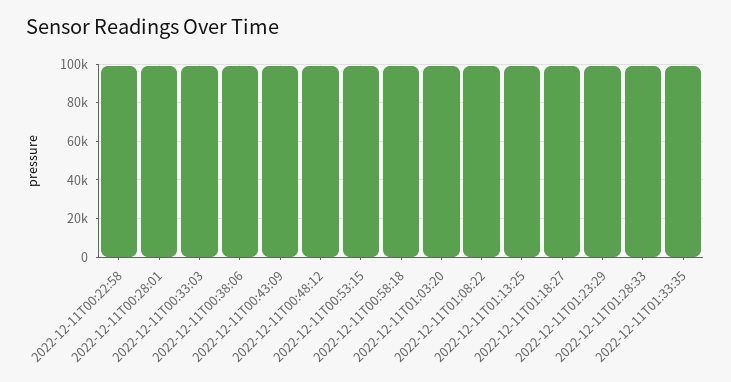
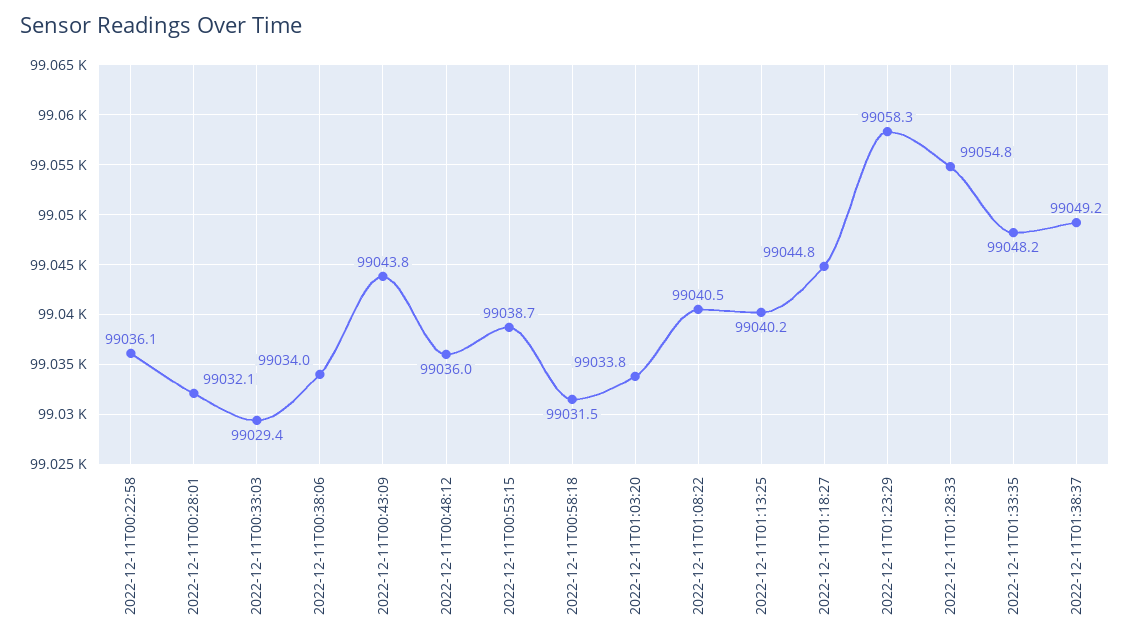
2022-12-11T01:38:37: none -> 99049.2

